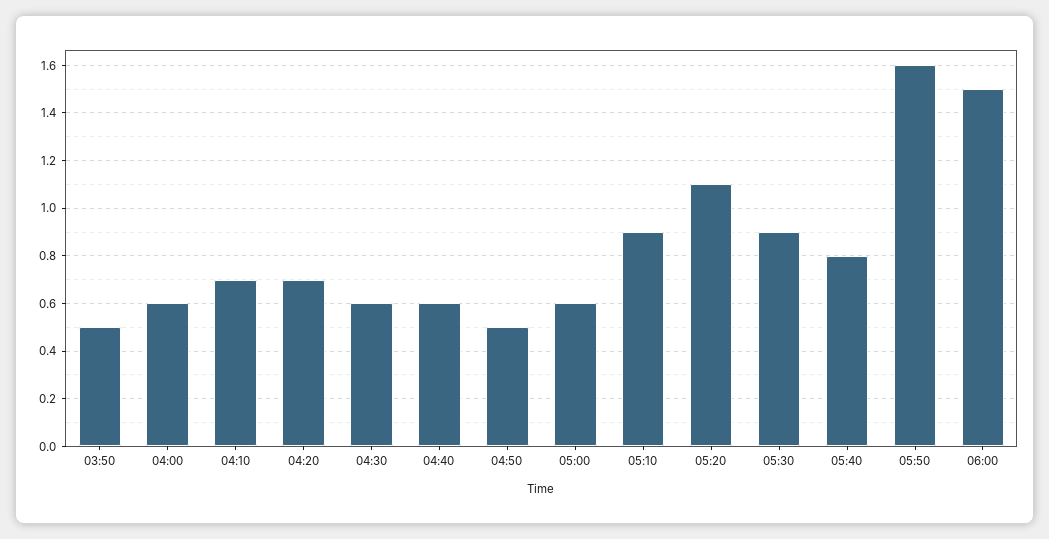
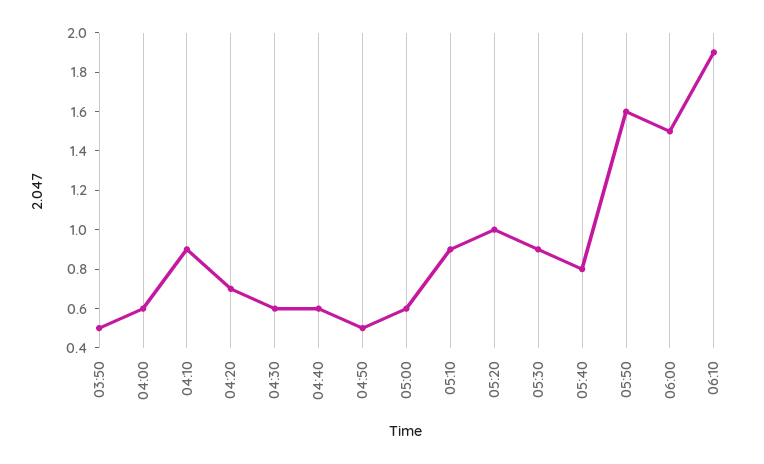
04:10: 0.7 -> 0.9
05:20: 1.1 -> 1
06:10: none -> 1.9

